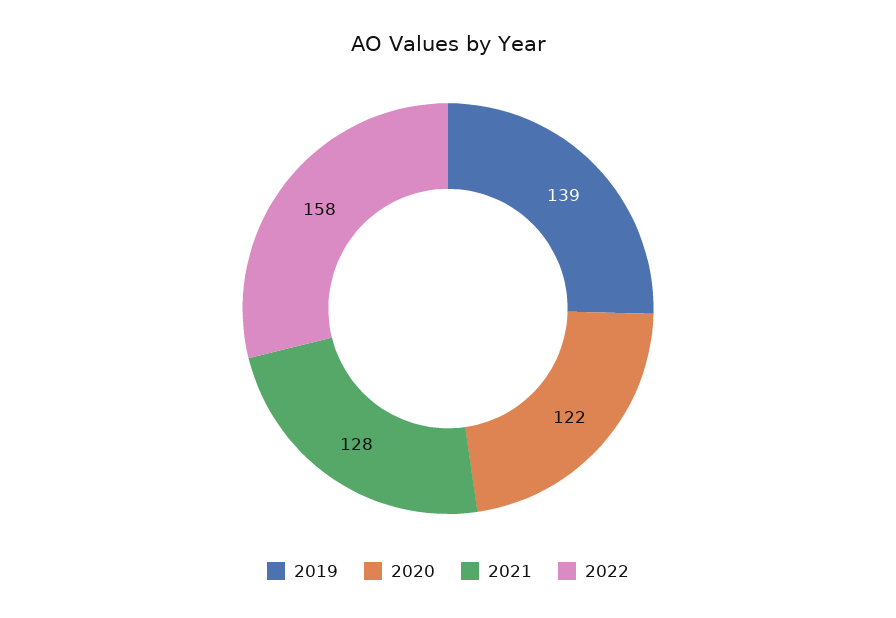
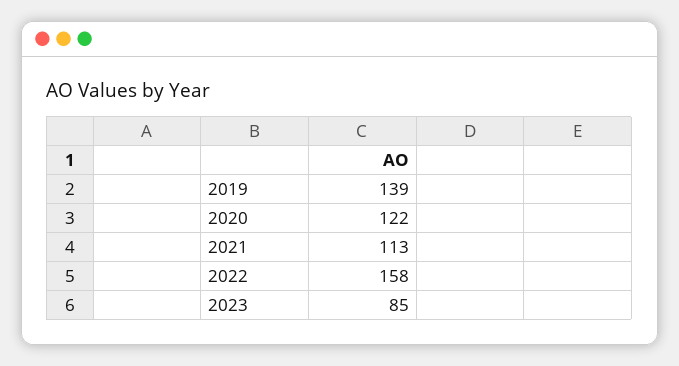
2021: 128 -> 113
2023: none -> 85

